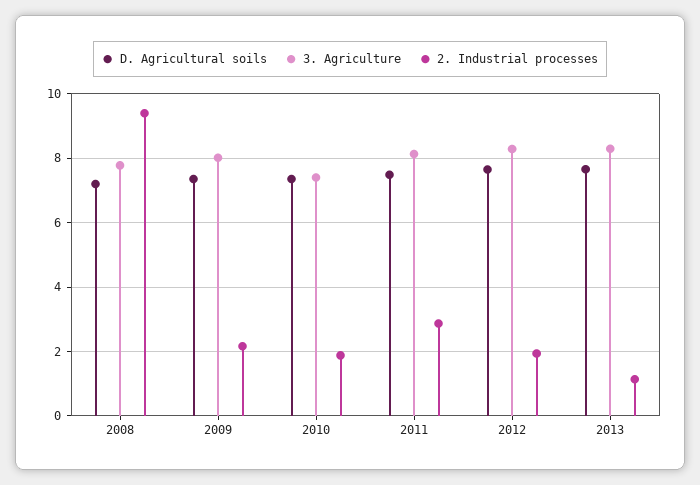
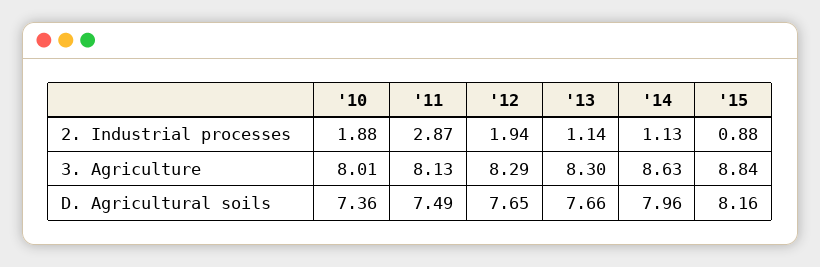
D. Agricultural soils, 2008: 7.2 -> none
3. Agriculture, 2008: 7.8 -> none
2. Industrial processes, 2008: 9.4 -> none
D. Agricultural soils, 2009: 7.4 -> none
3. Agriculture, 2009: 8 -> none
2. Industrial processes, 2009: 2.2 -> none
3. Agriculture, 2010: 7.4 -> 8.01
2. Industrial processes, '14: none -> 1.13
2. Industrial processes, '15: none -> 0.88
3. Agriculture, '14: none -> 8.63
3. Agriculture, '15: none -> 8.84
D. Agricultural soils, '14: none -> 7.96
D. Agricultural soils, '15: none -> 8.16

